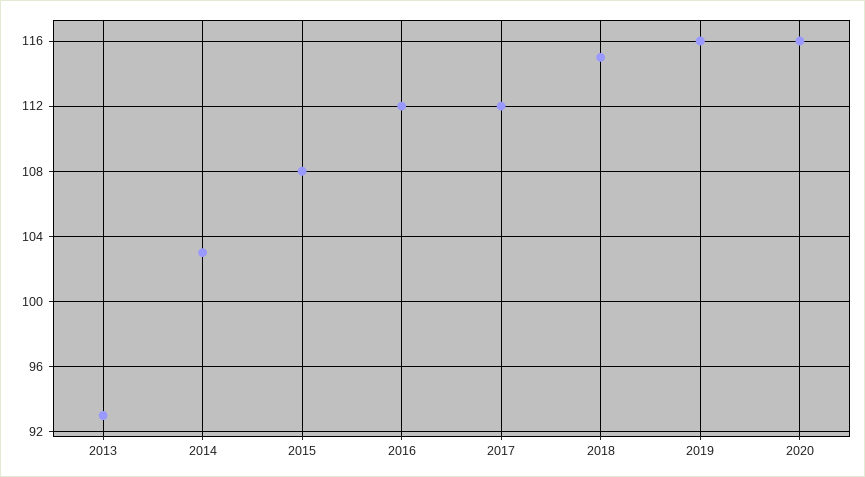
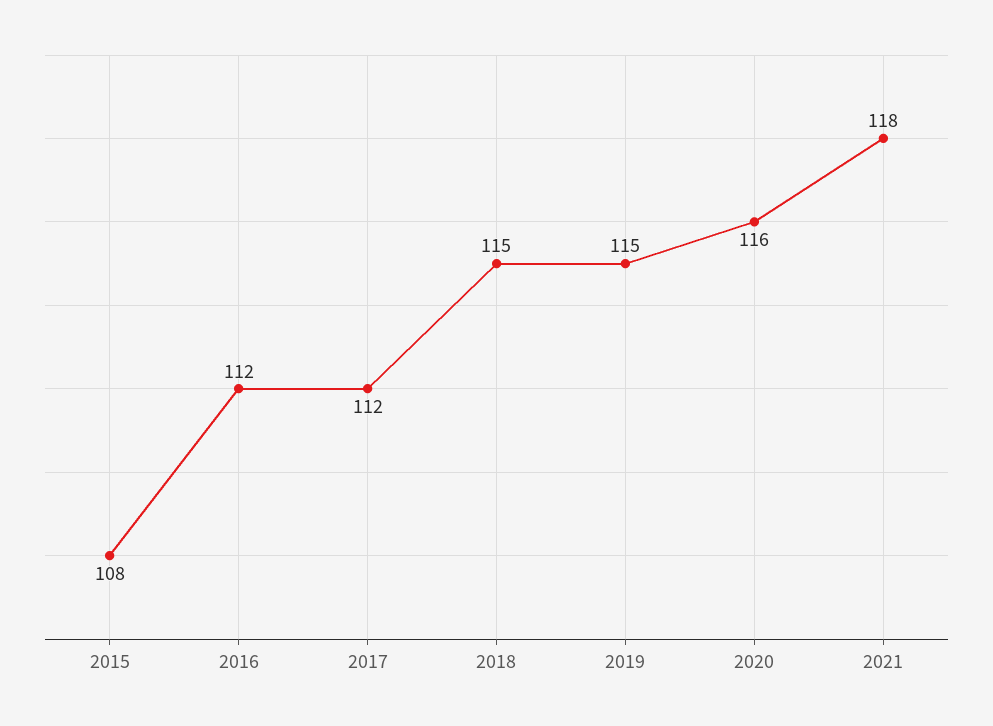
2013: 93 -> none
2014: 103 -> none
2019: 116 -> 115
2021: none -> 118

